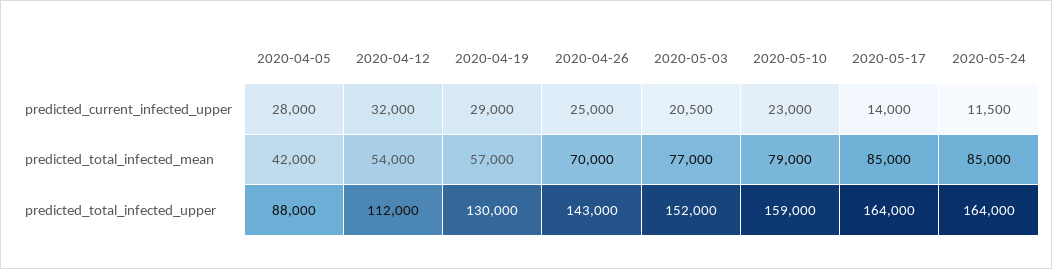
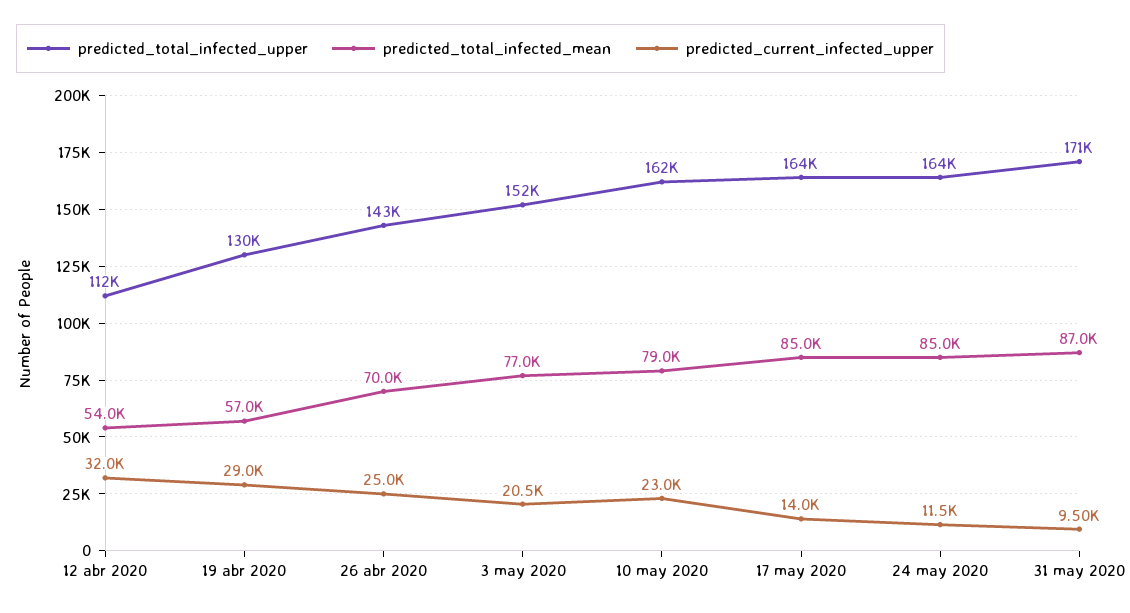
predicted_current_infected_upper, 2020-04-05: 28000 -> none
predicted_total_infected_mean, 2020-04-05: 42000 -> none
predicted_total_infected_upper, 2020-04-05: 88000 -> none
predicted_total_infected_upper, 2020-05-10: 159000 -> 162000
predicted_total_infected_upper, 31 may 2020: none -> 171000
predicted_total_infected_mean, 31 may 2020: none -> 87000
predicted_current_infected_upper, 31 may 2020: none -> 9500

